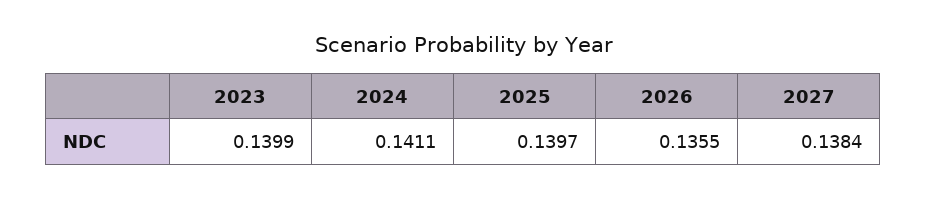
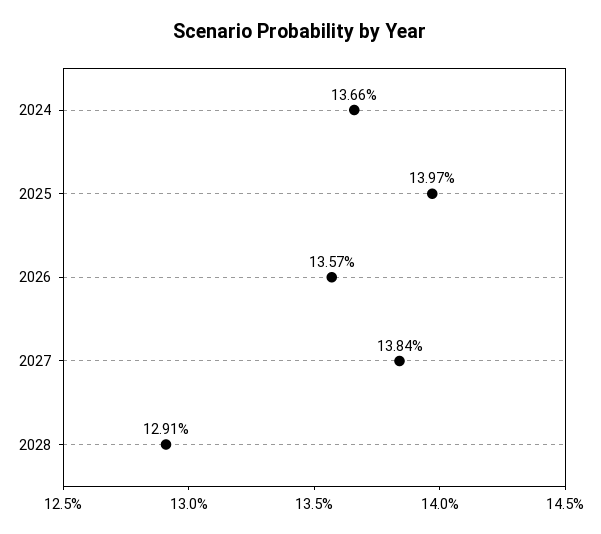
2023: 0.1399 -> none
2024: 0.1411 -> 0.1366
2026: 0.1355 -> 0.1357
2028: none -> 0.1291

